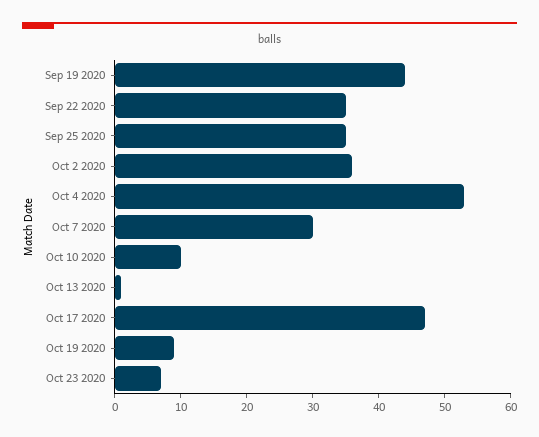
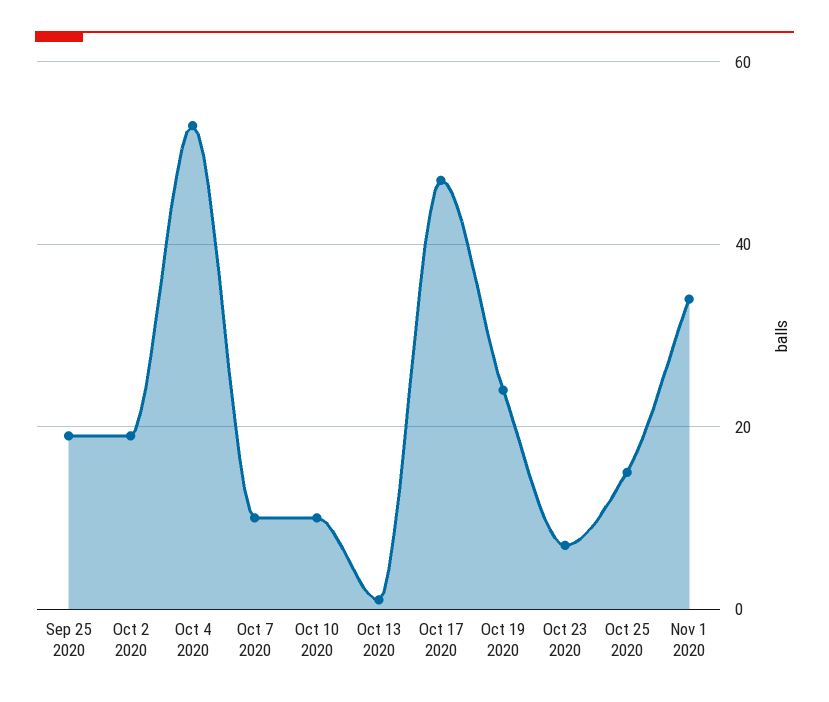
Sep 19 2020: 45 -> none
Sep 22 2020: 35 -> none
Sep 25 2020: 35 -> 20
Oct 2 2020: 35 -> 20
Oct 7 2020: 30 -> 10
Oct 19 2020: 10 -> 25
Oct 25 2020: none -> 15
Nov 1 2020: none -> 35

